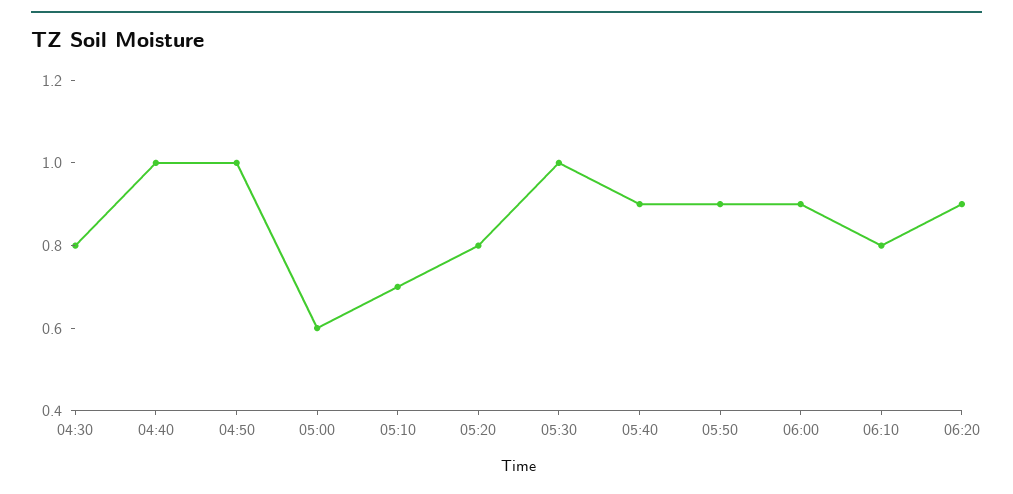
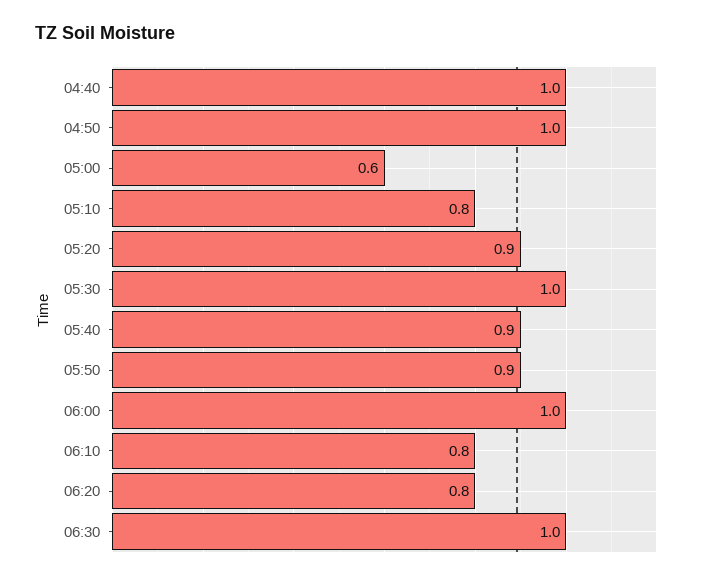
04:30: 0.8 -> none
05:10: 0.7 -> 0.8
05:20: 0.8 -> 0.9
06:00: 0.9 -> 1
06:20: 0.9 -> 0.8
06:30: none -> 1

